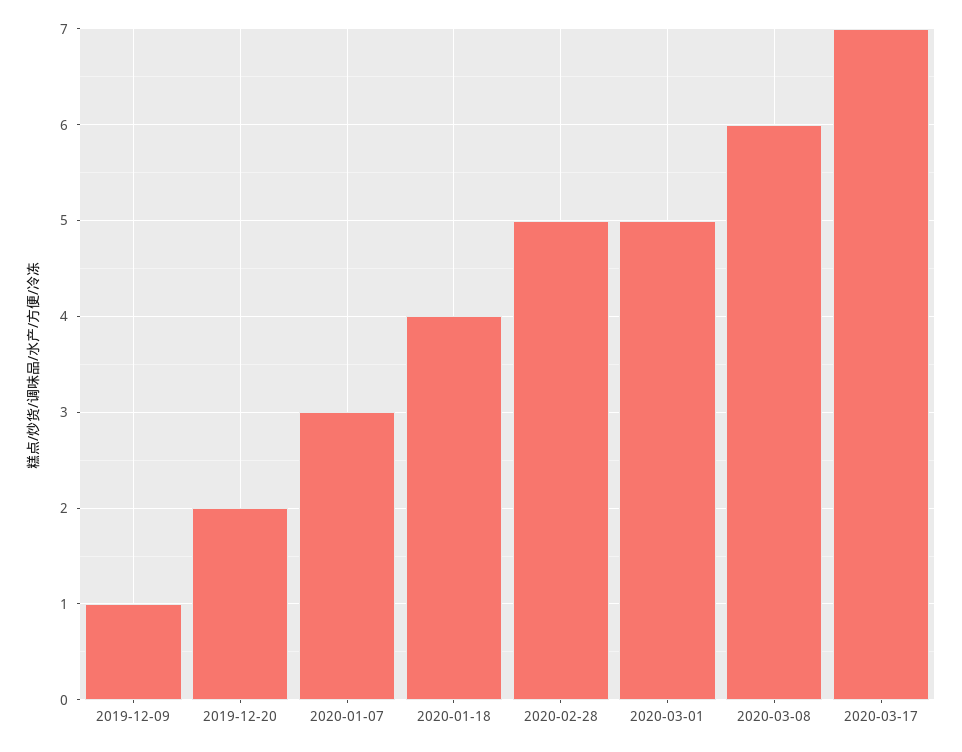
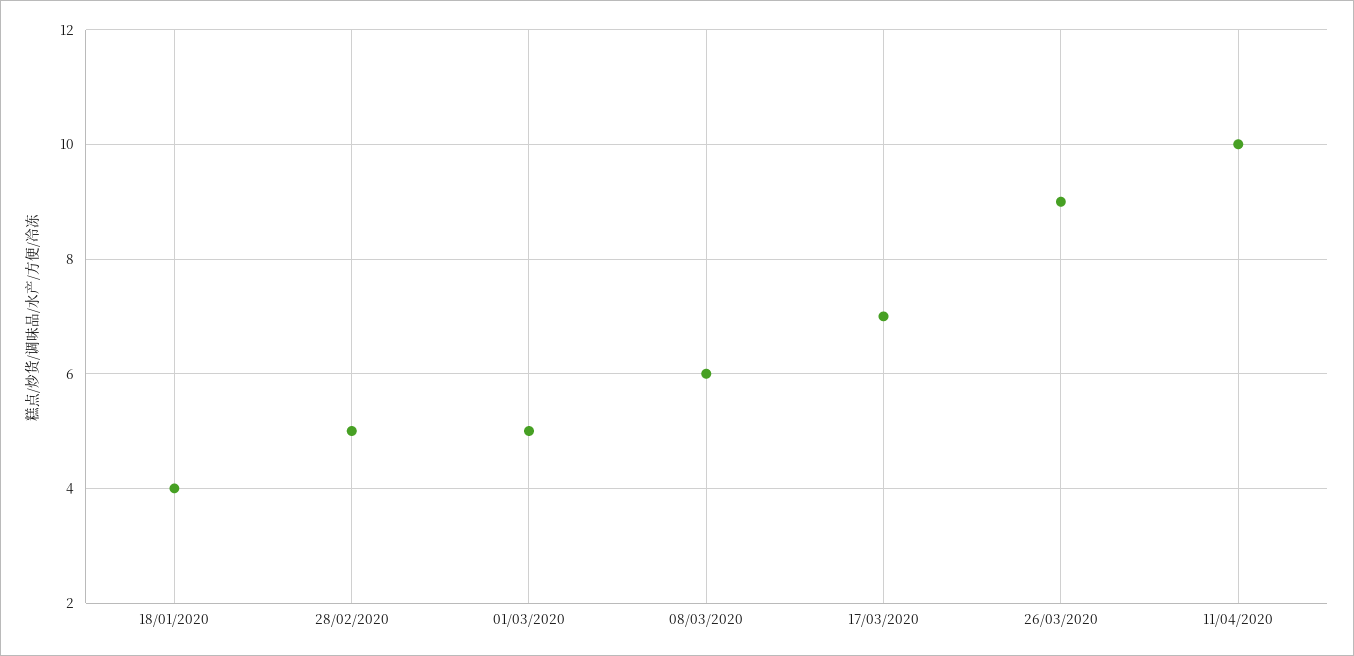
2019-12-09: 1 -> none
2019-12-20: 2 -> none
2020-01-07: 3 -> none
26/03/2020: none -> 9
11/04/2020: none -> 10

